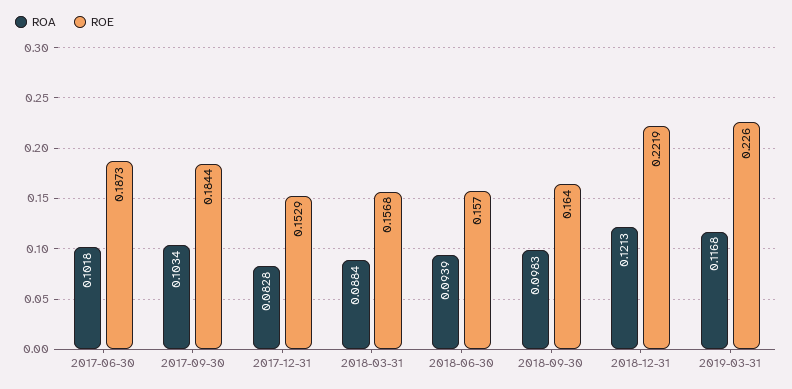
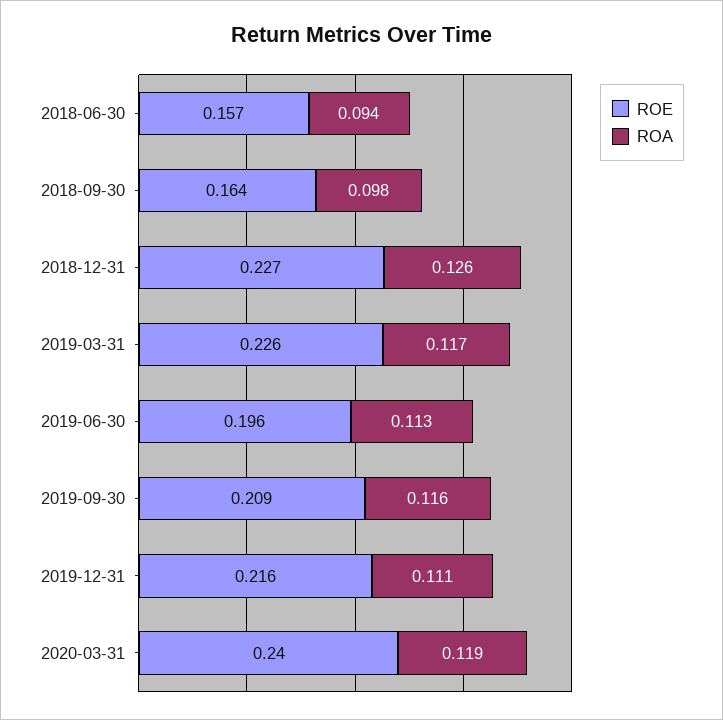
ROA, 2017-06-30: 0.1018 -> none
ROE, 2017-06-30: 0.1873 -> none
ROA, 2017-09-30: 0.1034 -> none
ROE, 2017-09-30: 0.1844 -> none
ROA, 2017-12-31: 0.0828 -> none
ROE, 2017-12-31: 0.1529 -> none
ROA, 2018-03-31: 0.0884 -> none
ROE, 2018-03-31: 0.1568 -> none
ROA, 2018-12-31: 0.1213 -> 0.126
ROE, 2018-12-31: 0.2219 -> 0.227
ROE, 2019-06-30: none -> 0.196
ROA, 2019-06-30: none -> 0.113
ROE, 2019-09-30: none -> 0.209
ROA, 2019-09-30: none -> 0.116
ROE, 2019-12-31: none -> 0.216
ROA, 2019-12-31: none -> 0.111
ROE, 2020-03-31: none -> 0.24
ROA, 2020-03-31: none -> 0.119

